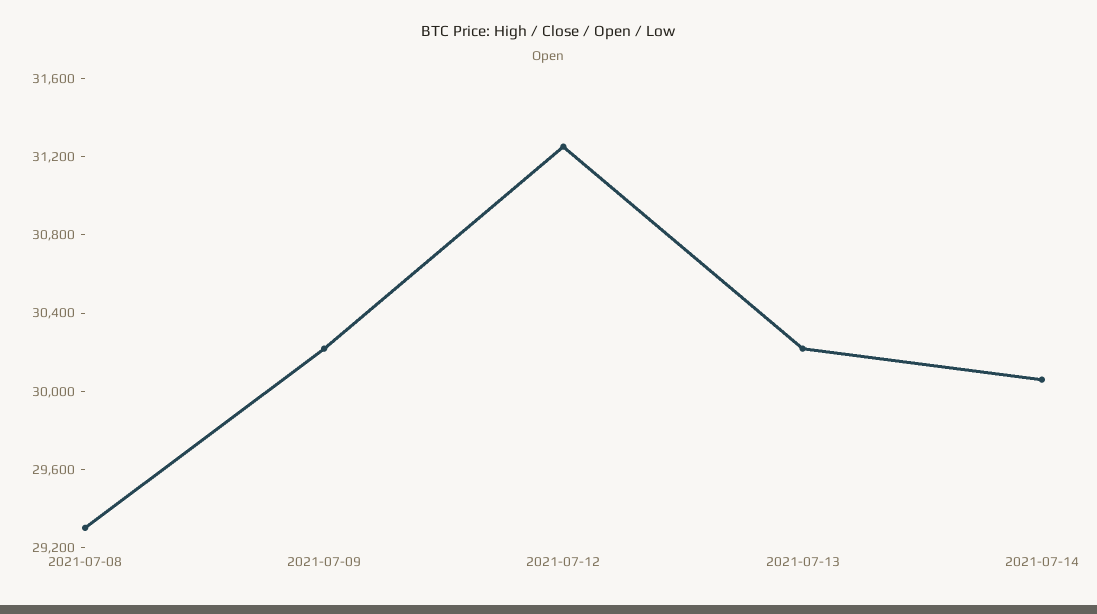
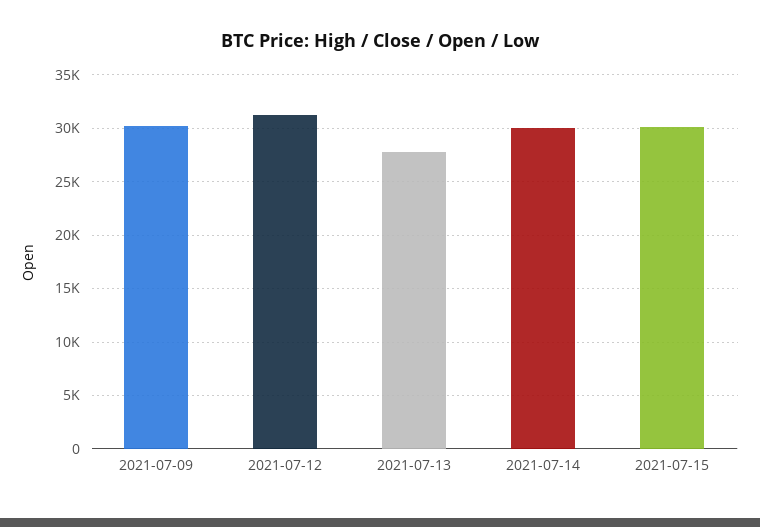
2021-07-08: 29300 -> none
2021-07-13: 30200 -> 28000
2021-07-15: none -> 30000

